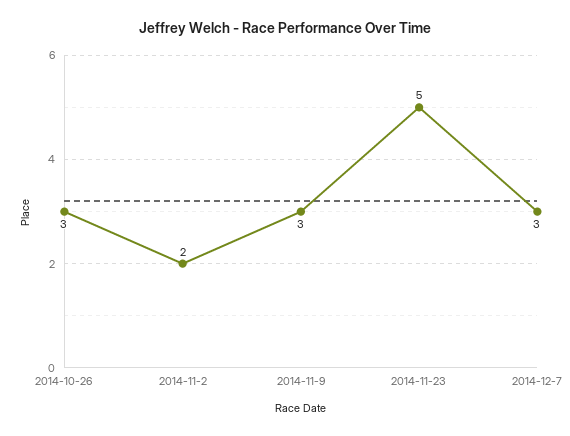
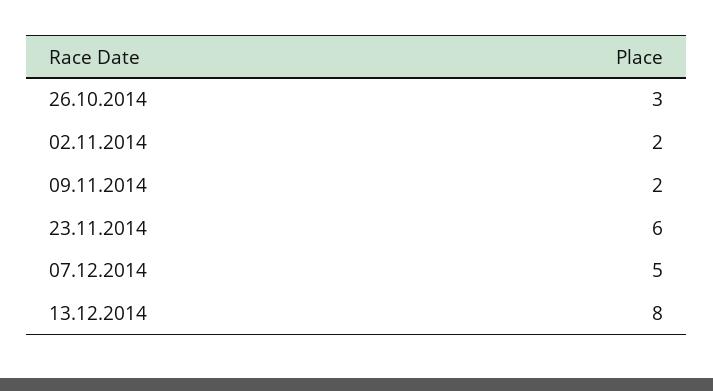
2014-11-9: 3 -> 2
2014-11-23: 5 -> 6
2014-12-7: 3 -> 5
13.12.2014: none -> 8

